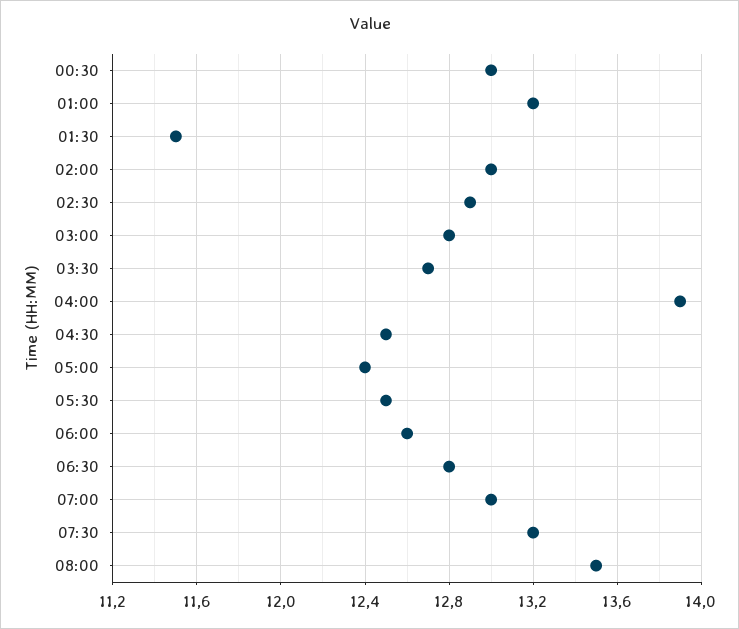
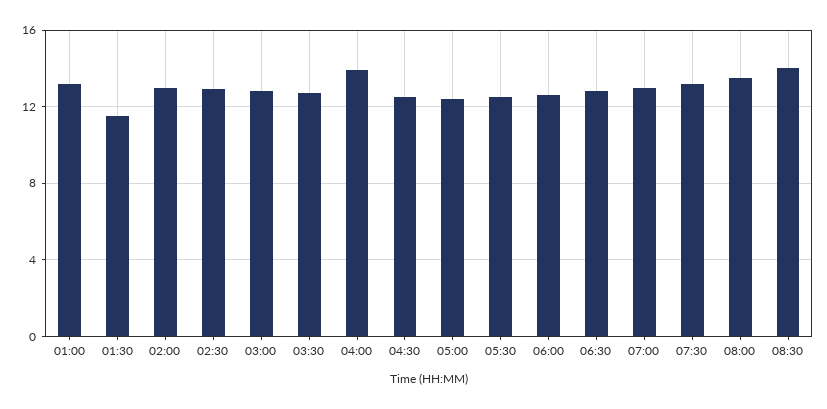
00:30: 13 -> none
08:30: none -> 14

